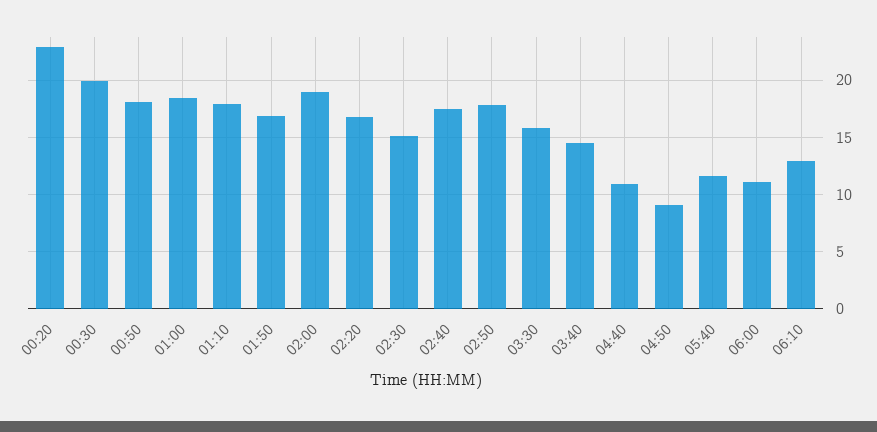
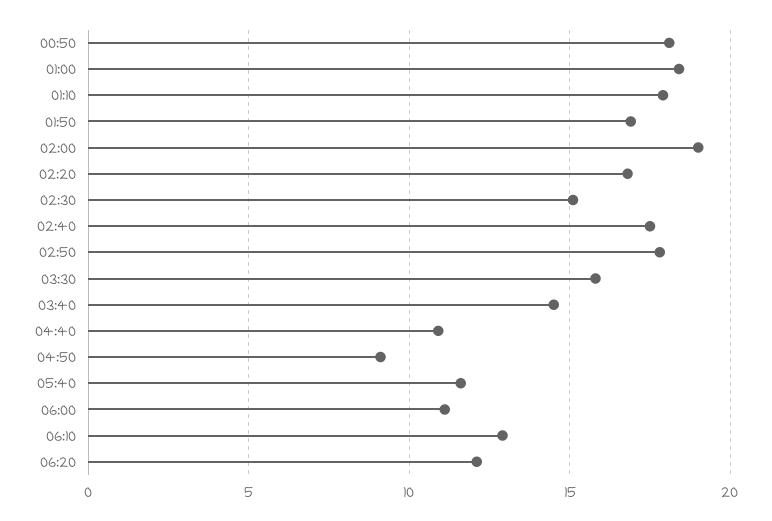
00:20: 23 -> none
00:30: 20 -> none
06:20: none -> 12

